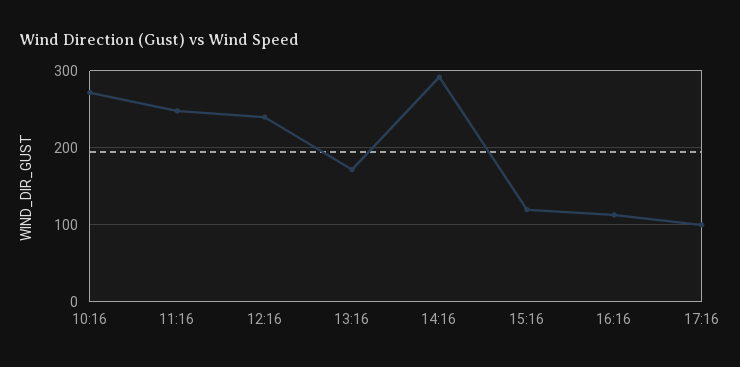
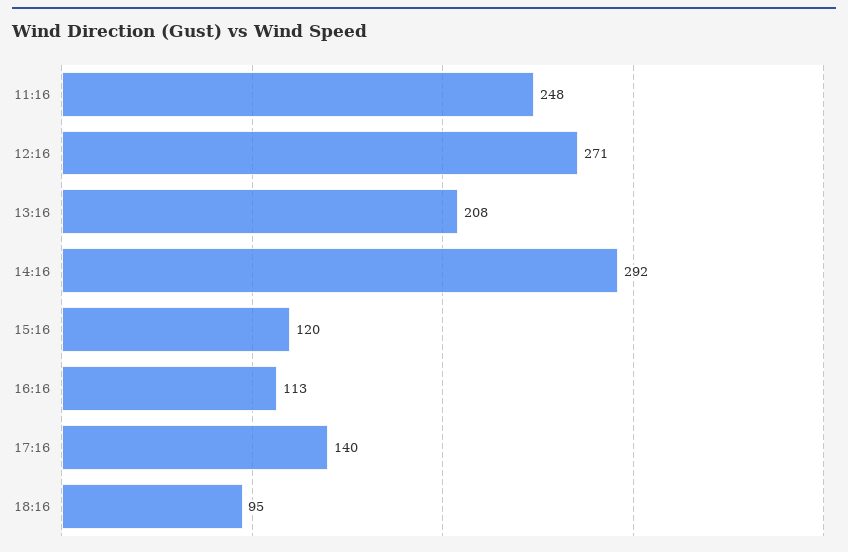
10:16: 270 -> none
12:16: 240 -> 271
13:16: 170 -> 208
17:16: 100 -> 140
18:16: none -> 95

